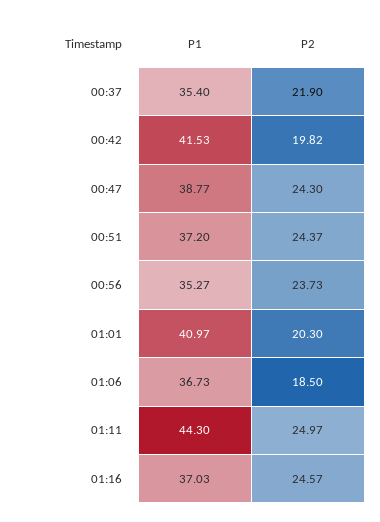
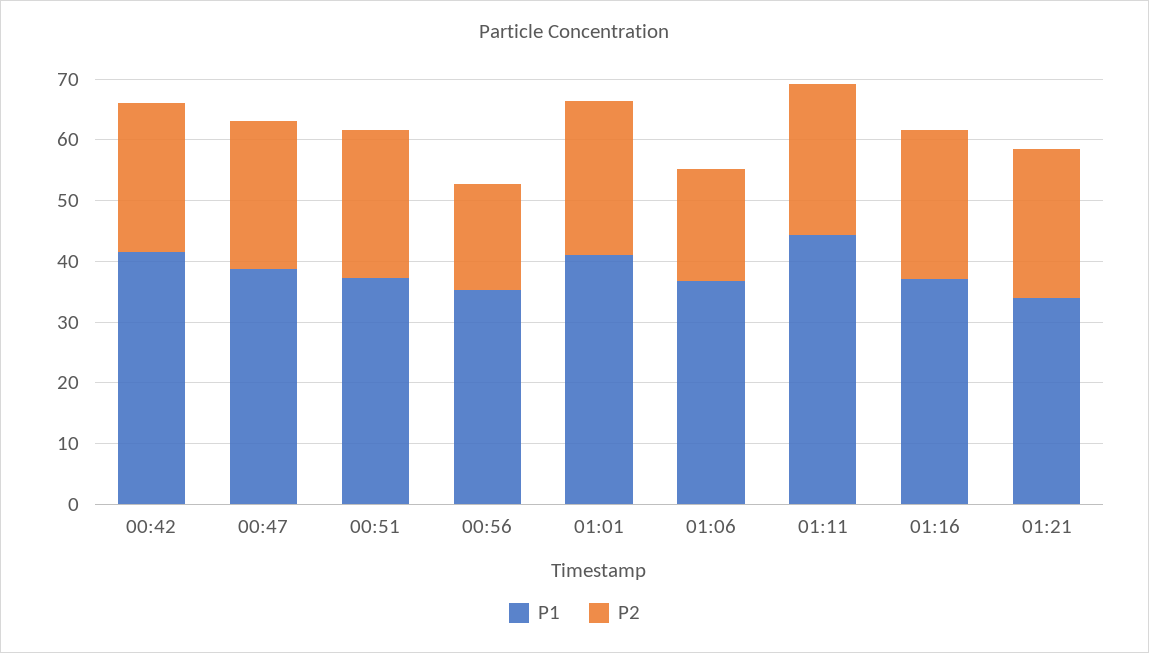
P1, 00:37: 35.4 -> none
P2, 00:37: 21.9 -> none
P2, 00:42: 19.82 -> 24
P2, 00:56: 23.73 -> 18
P2, 01:01: 20.3 -> 26
P1, 01:21: none -> 34
P2, 01:21: none -> 24

